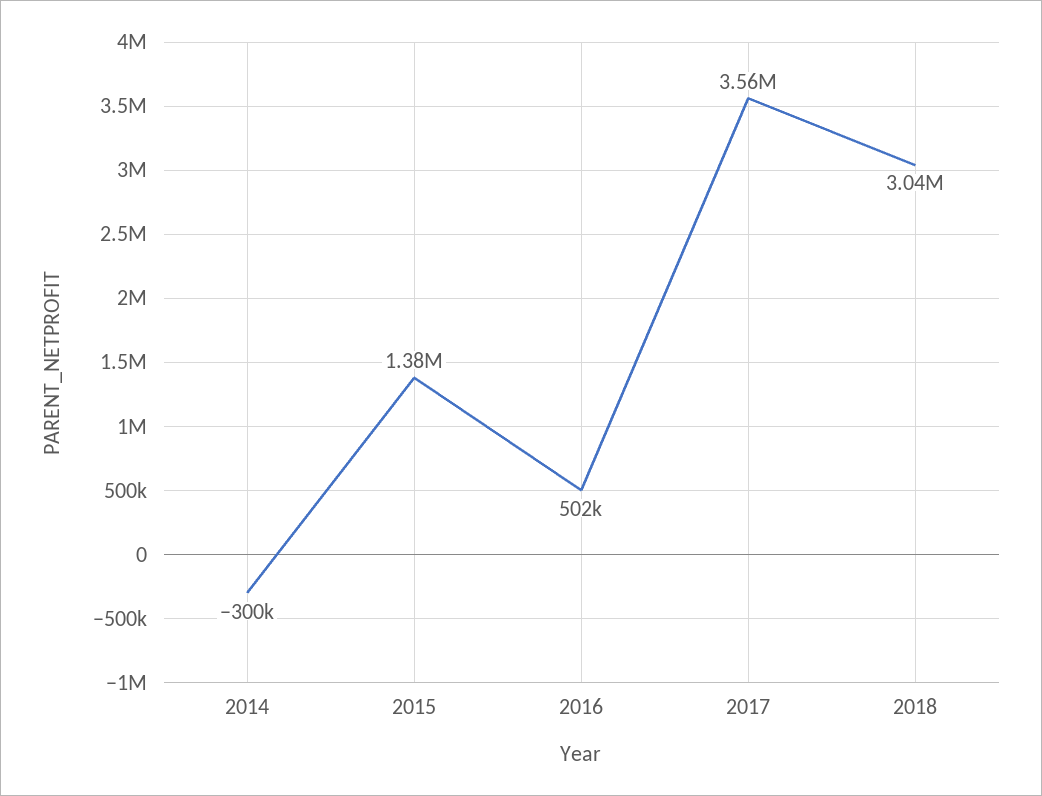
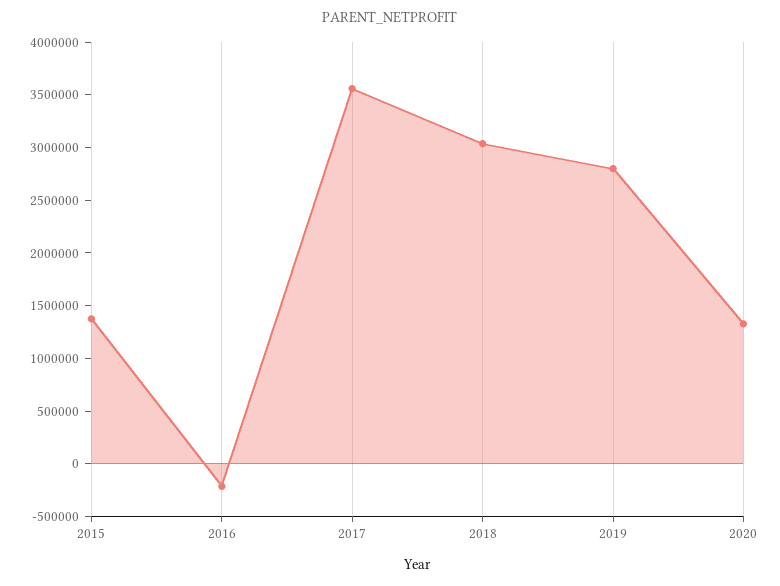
2014: -300000 -> none
2016: 502000 -> -200000
2019: none -> 2800000
2020: none -> 1300000

